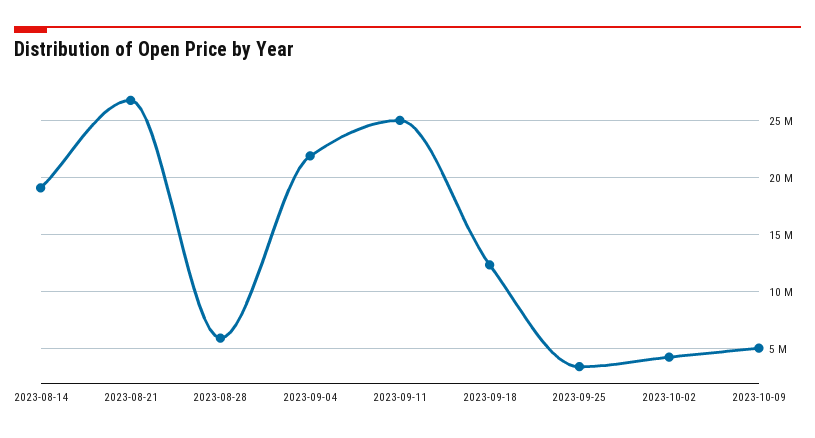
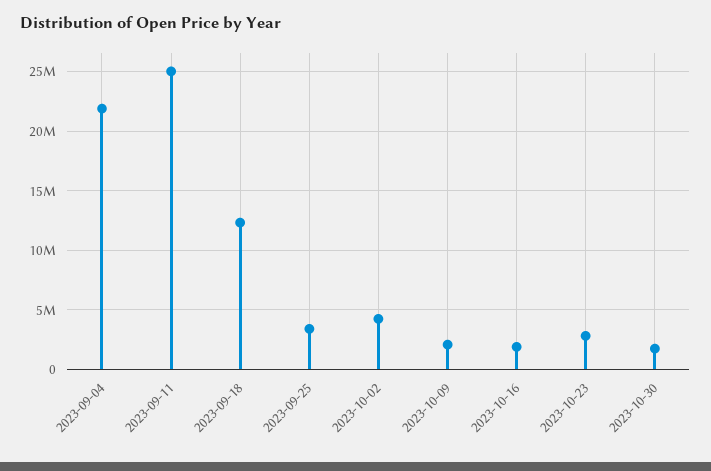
2023-08-14: 19000000 -> none
2023-08-21: 27000000 -> none
2023-08-28: 6000000 -> none
2023-10-09: 5000000 -> 2000000
2023-10-16: none -> 2000000
2023-10-23: none -> 3000000
2023-10-30: none -> 2000000

